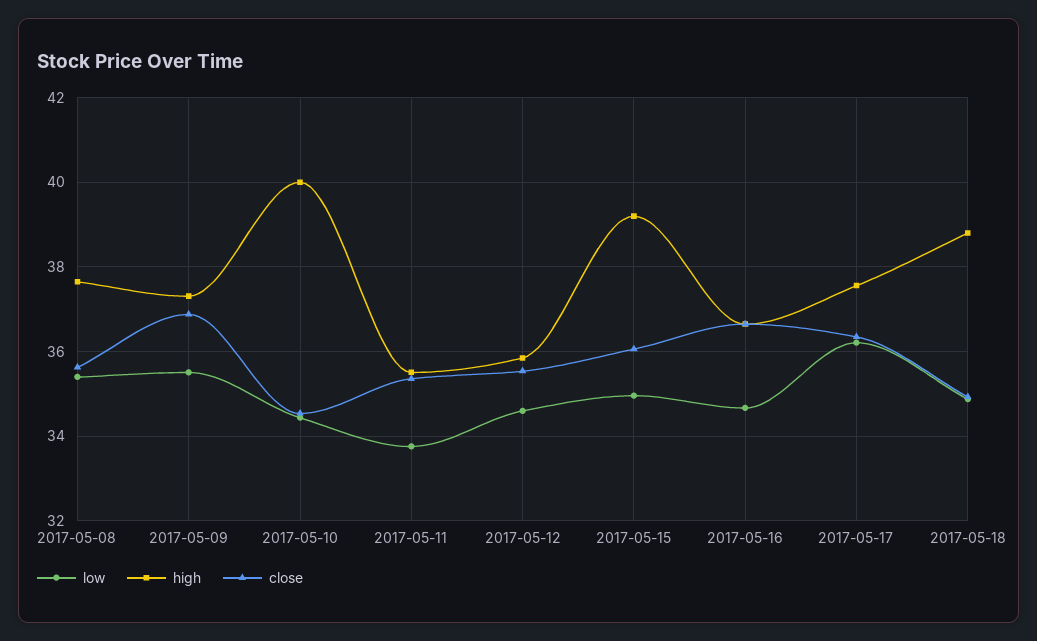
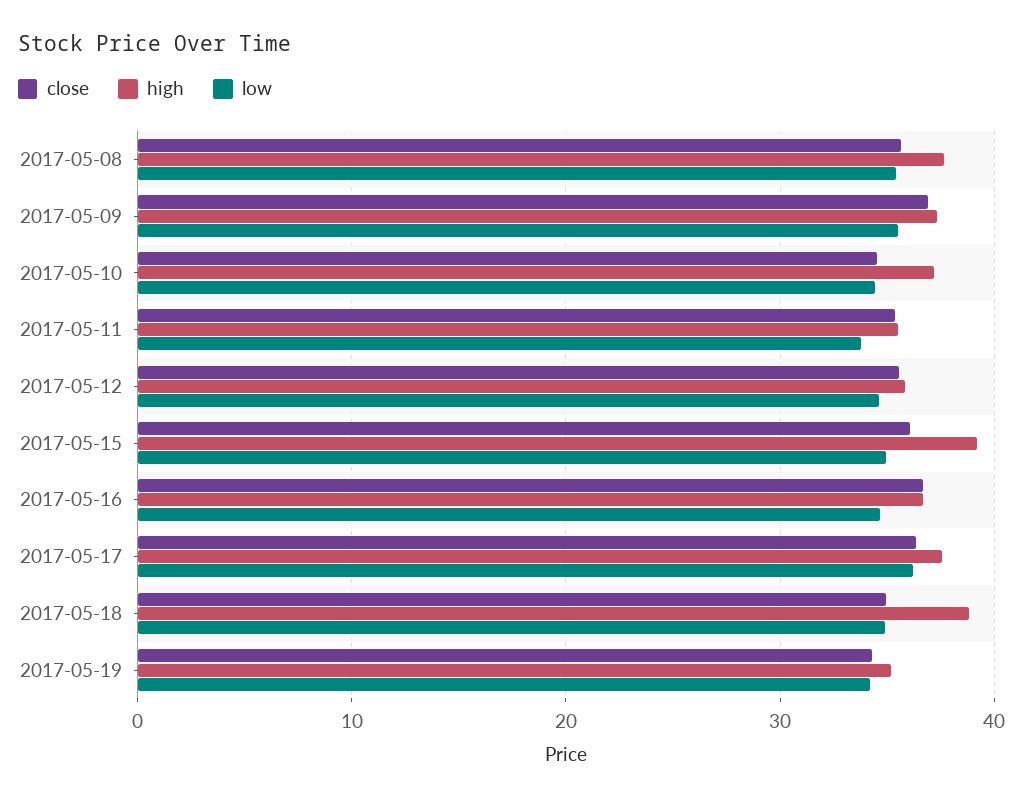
high, 2017-05-10: 40 -> 37
close, 2017-05-19: none -> 34
high, 2017-05-19: none -> 35
low, 2017-05-19: none -> 34

